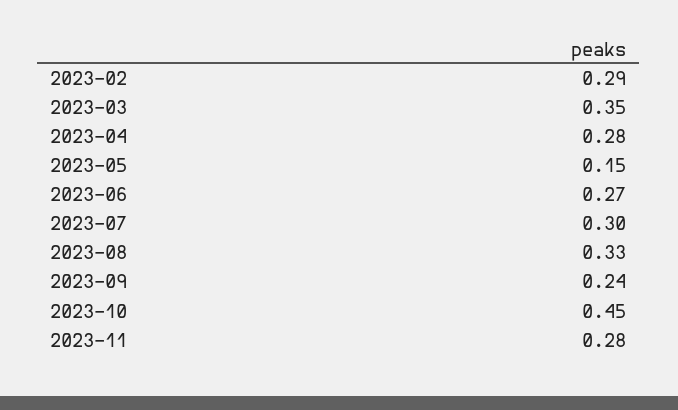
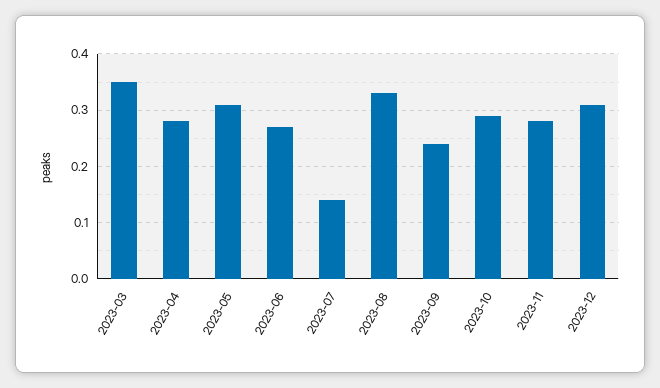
2023-02: 0.29 -> none
2023-05: 0.15 -> 0.3
2023-07: 0.3 -> 0.15
2023-10: 0.45 -> 0.3
2023-12: none -> 0.3

